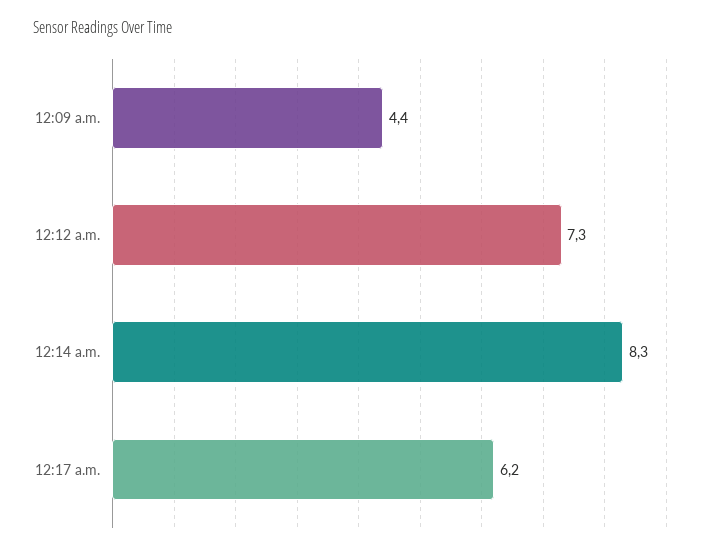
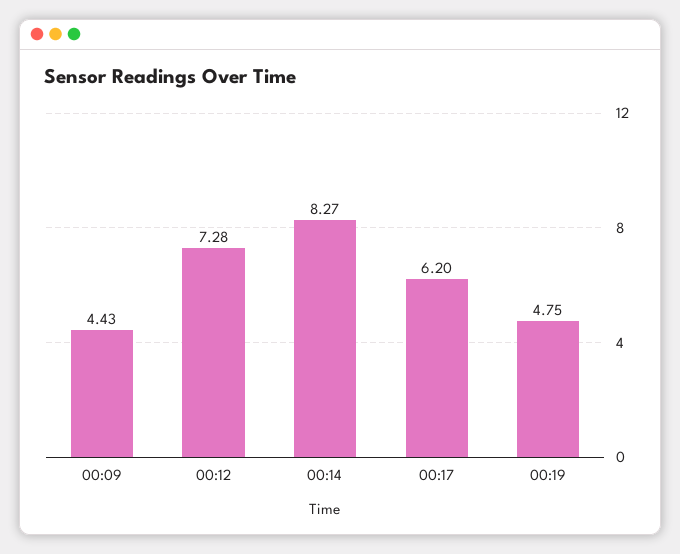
00:19: none -> 4.75

